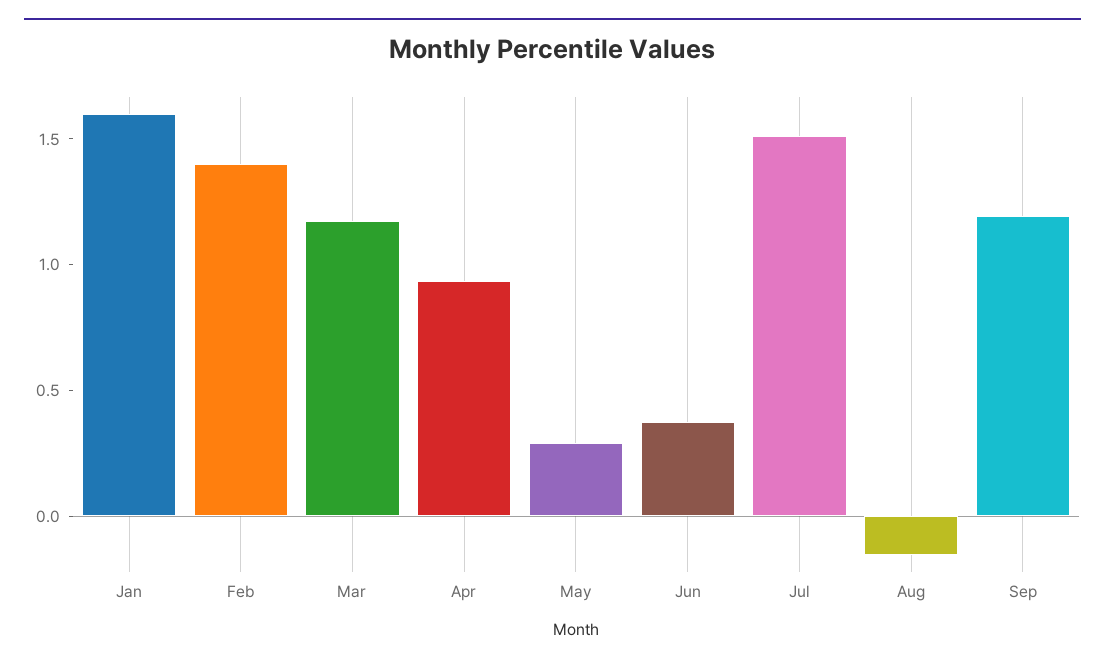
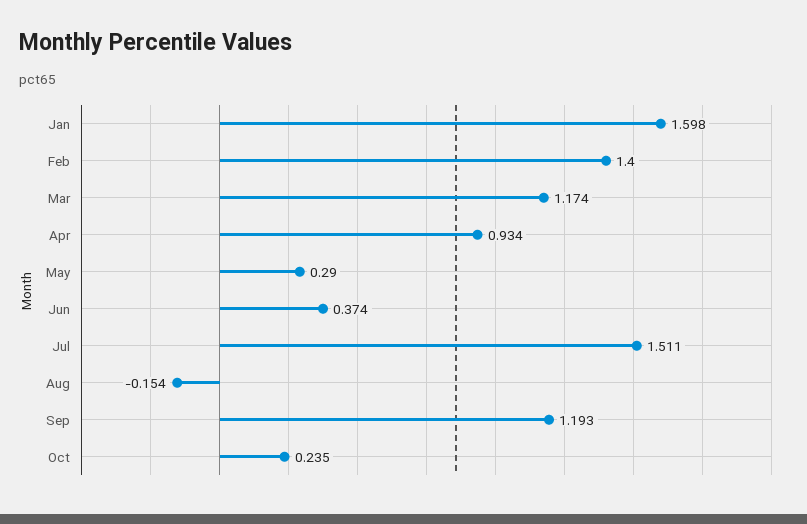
Oct: none -> 0.235

